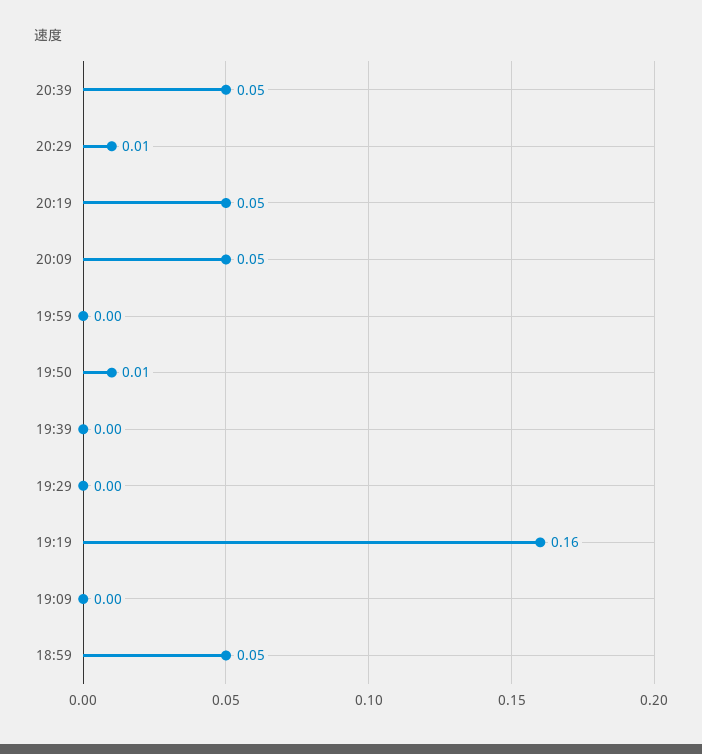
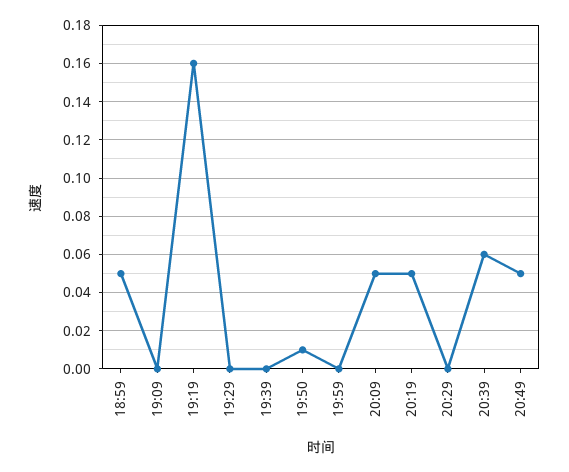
20:39: 0.05 -> 0.06
20:29: 0.01 -> 0
20:49: none -> 0.05

